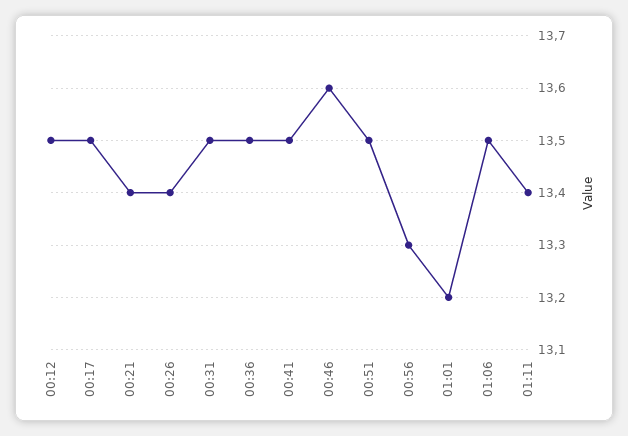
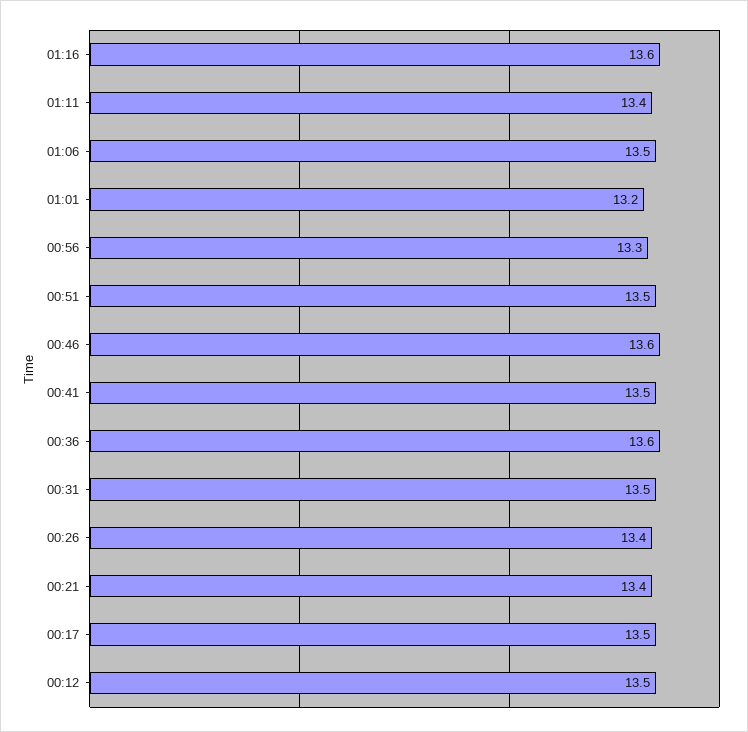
00:36: 13.5 -> 13.6
01:16: none -> 13.6

